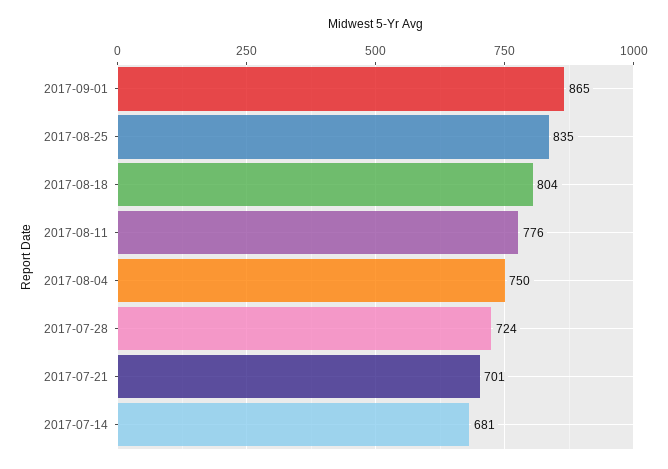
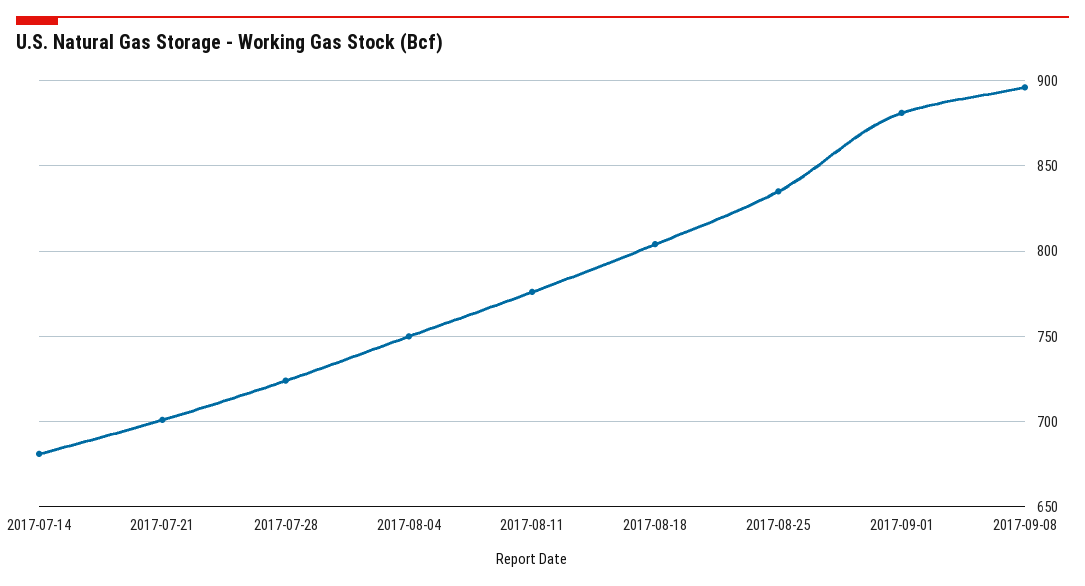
2017-09-01: 865 -> 880
2017-09-08: none -> 895

